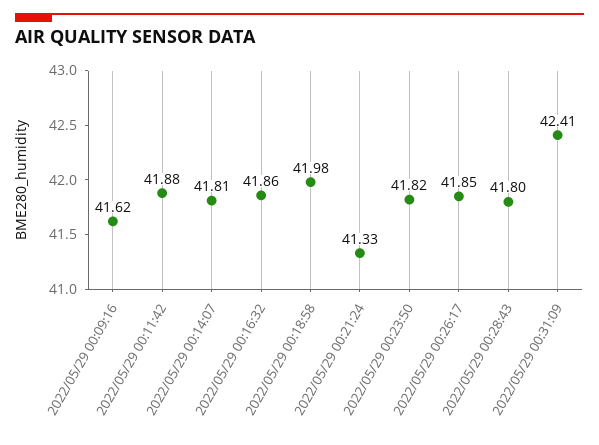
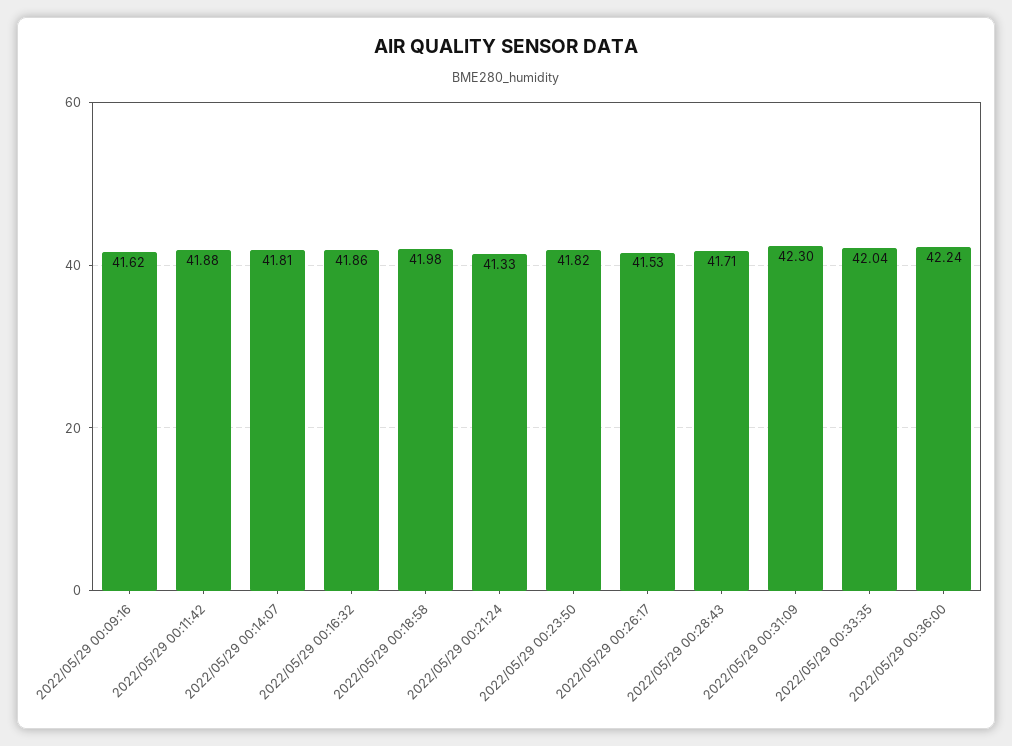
2022/05/29 00:26:17: 41.85 -> 41.53
2022/05/29 00:28:43: 41.8 -> 41.71
2022/05/29 00:31:09: 42.41 -> 42.3
2022/05/29 00:33:35: none -> 42.04
2022/05/29 00:36:00: none -> 42.24

